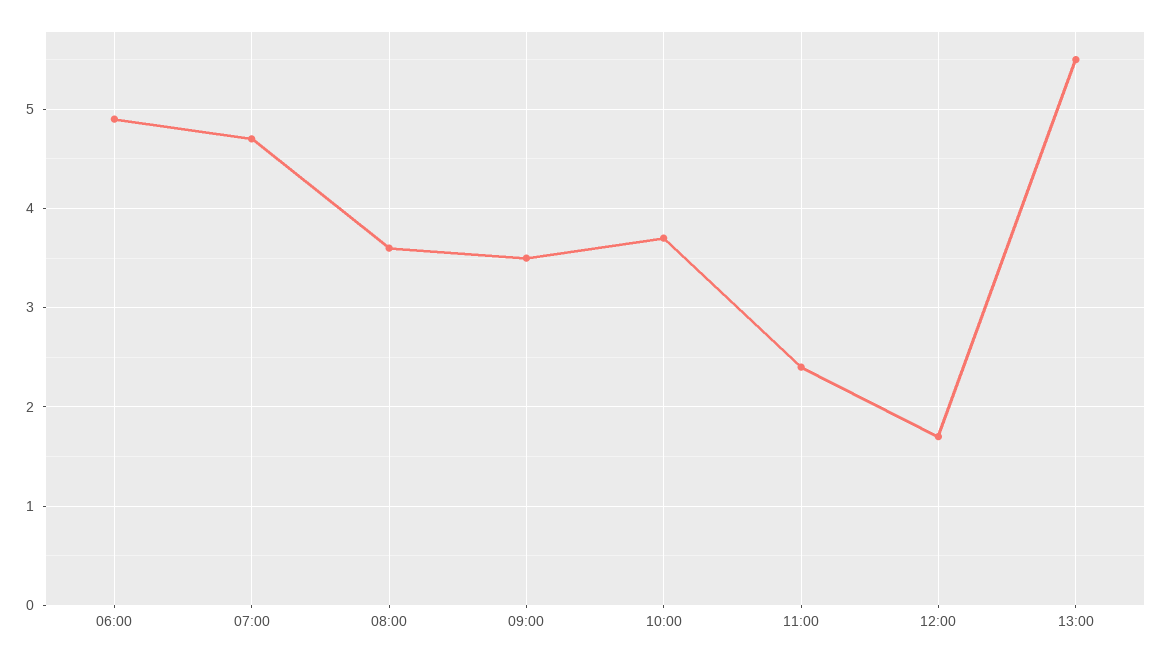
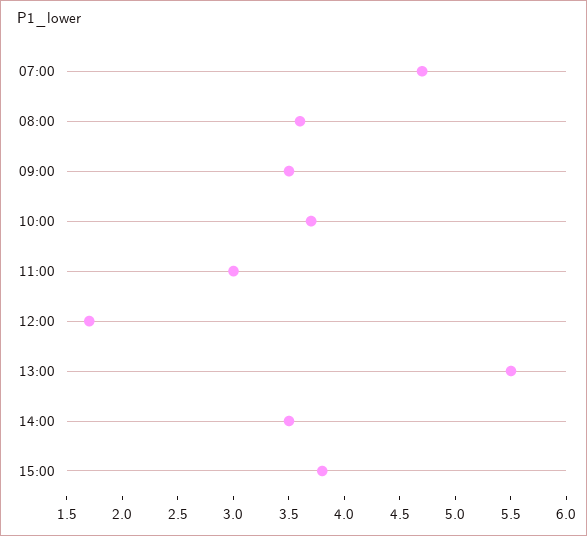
06:00: 4.9 -> none
11:00: 2.4 -> 3
14:00: none -> 3.5
15:00: none -> 3.8

